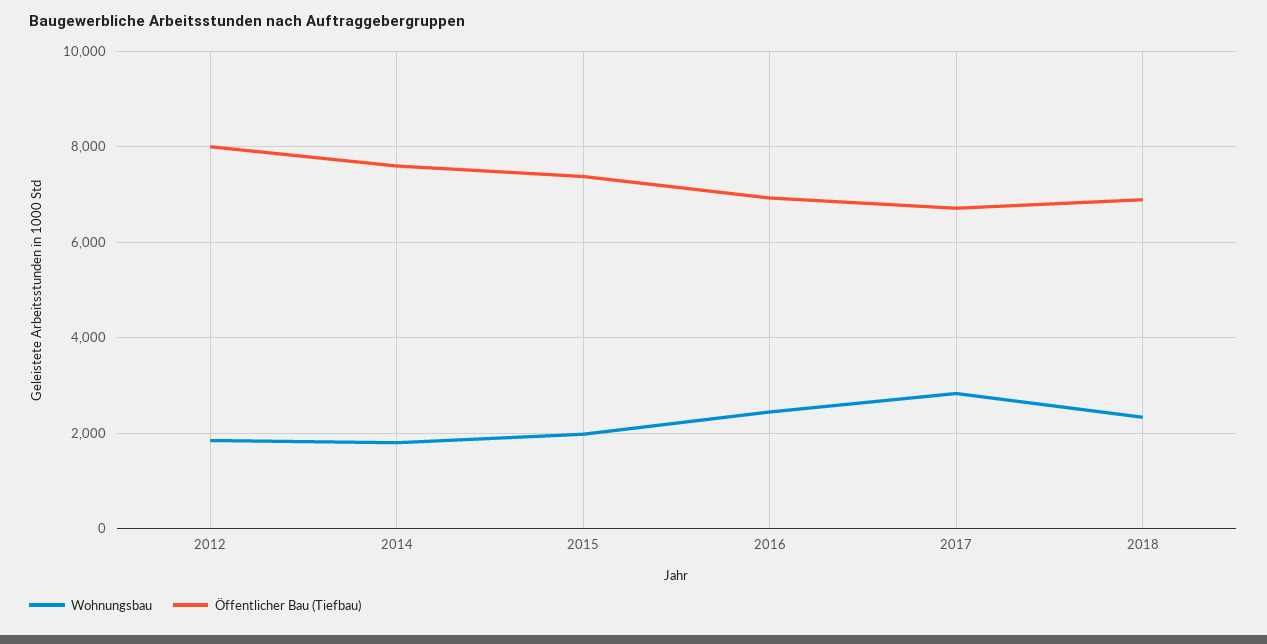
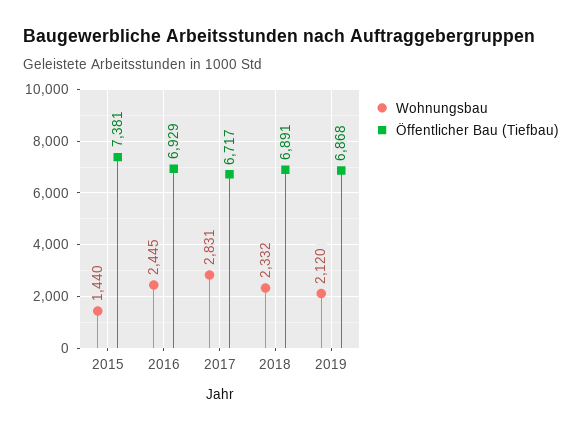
Wohnungsbau, 2012: 1800 -> none
Öffentlicher Bau (Tiefbau), 2012: 8000 -> none
Wohnungsbau, 2014: 1800 -> none
Öffentlicher Bau (Tiefbau), 2014: 7600 -> none
Wohnungsbau, 2015: 2000 -> 1440
Wohnungsbau, 2019: none -> 2120
Öffentlicher Bau (Tiefbau), 2019: none -> 6868

